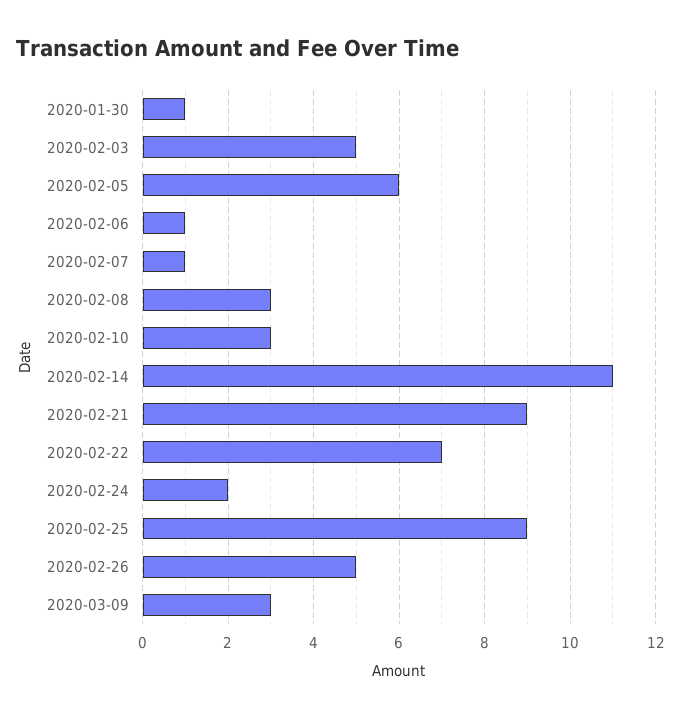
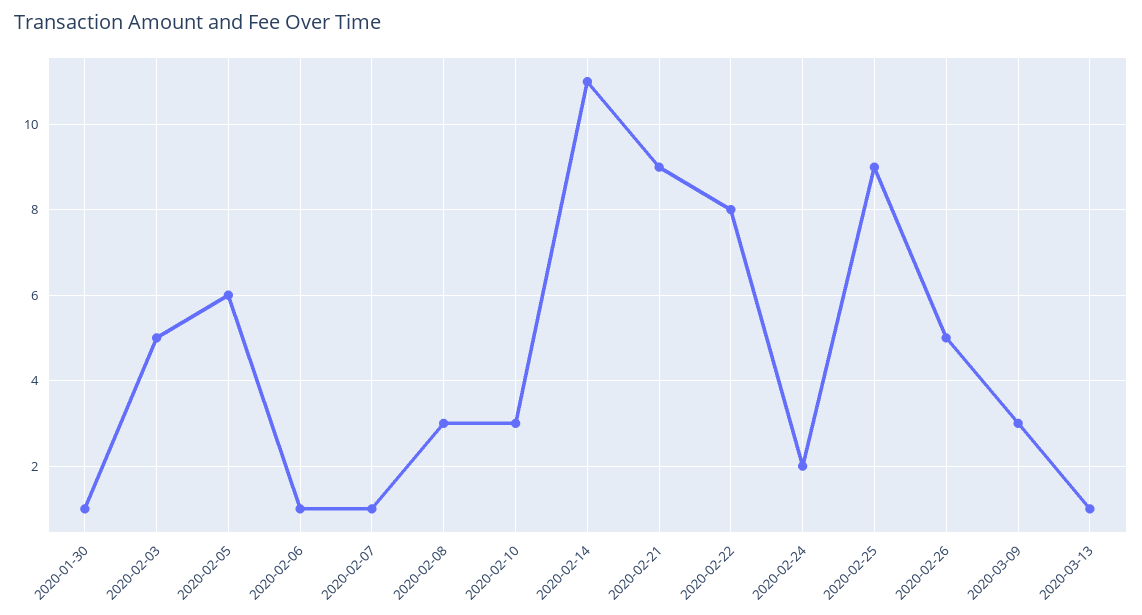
2020-02-22: 7 -> 8
2020-03-13: none -> 1

